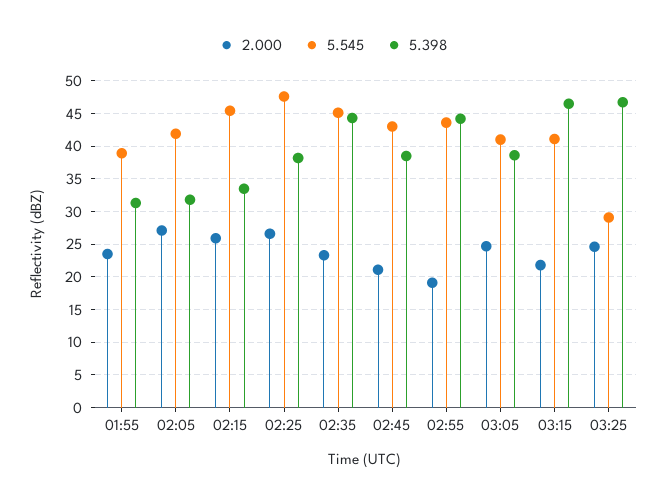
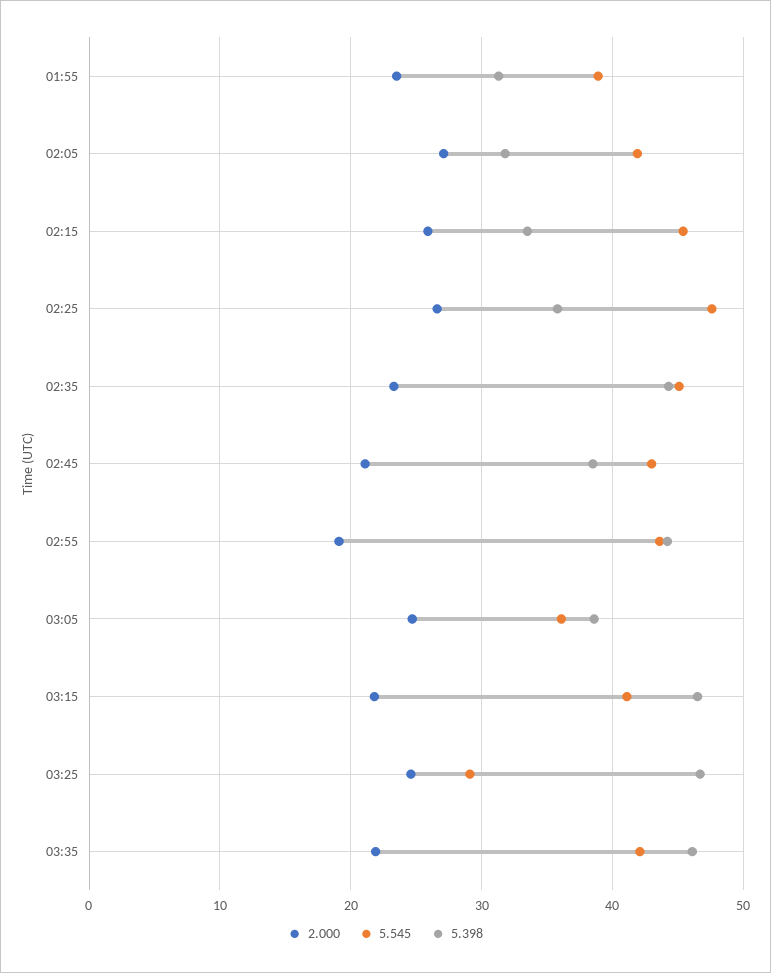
5.398, 02:25: 38 -> 36
5.545, 03:05: 41 -> 36
2.000, 03:35: none -> 22
5.545, 03:35: none -> 42
5.398, 03:35: none -> 46

